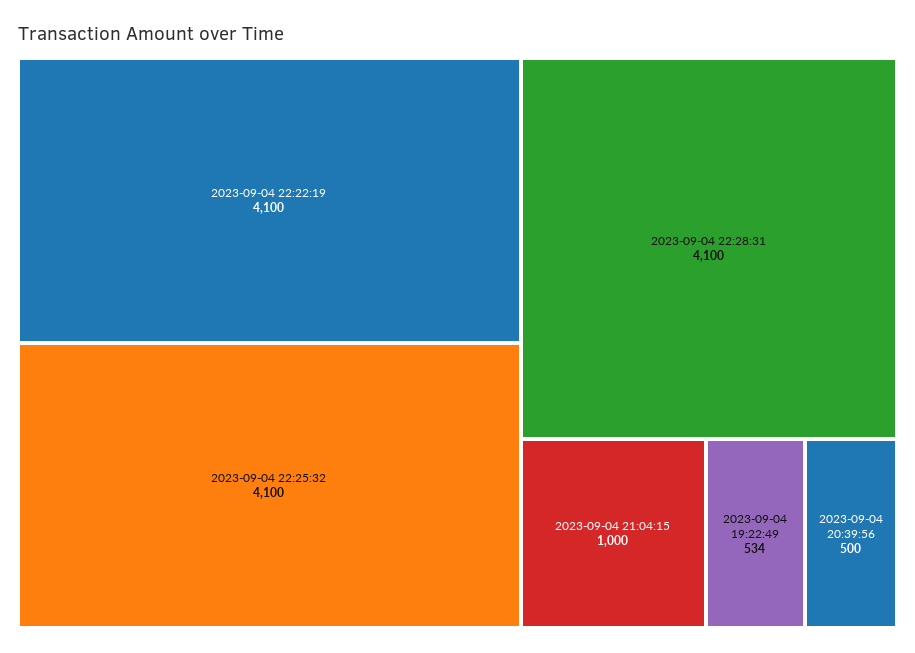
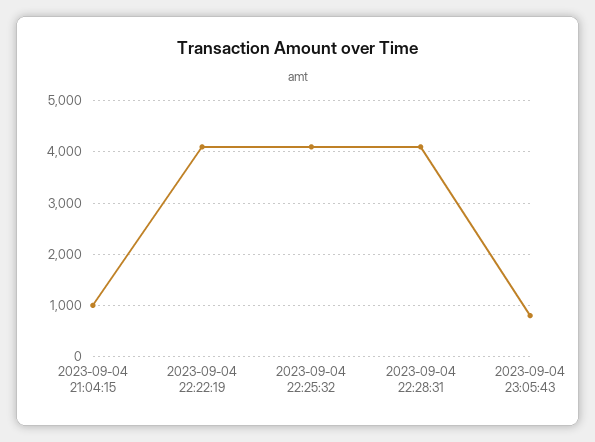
2023-09-04 19:22:49: 534 -> none
2023-09-04 20:39:56: 500 -> none
2023-09-04 23:05:43: none -> 800

